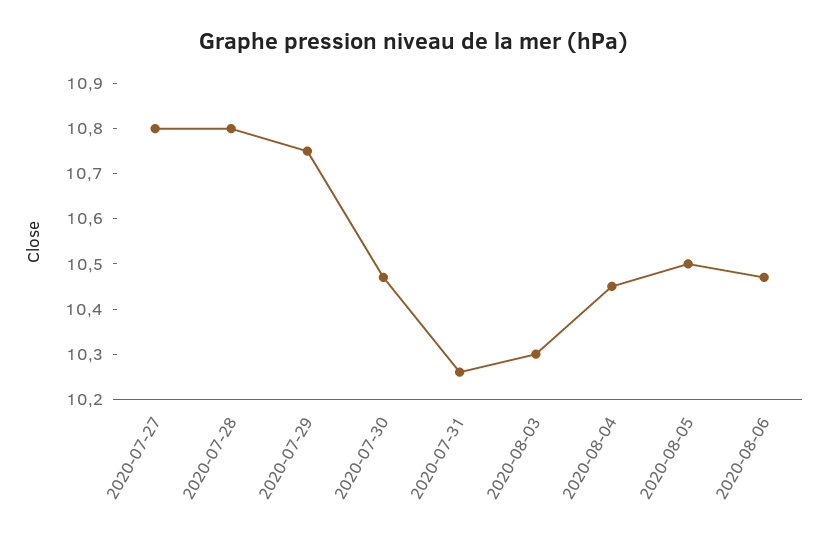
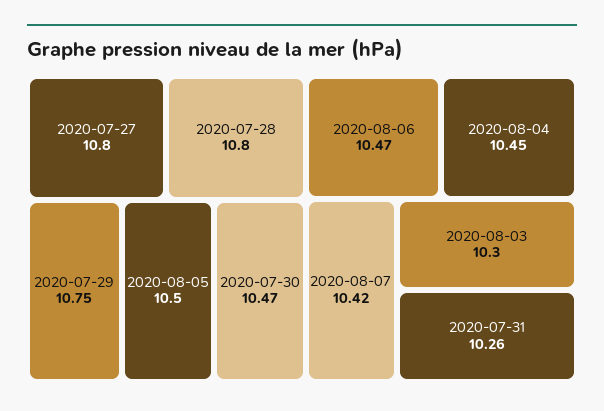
2020-08-07: none -> 10.42

